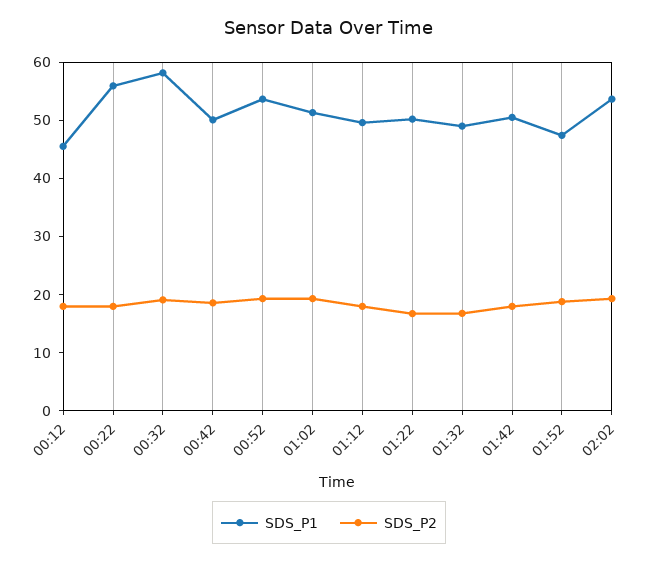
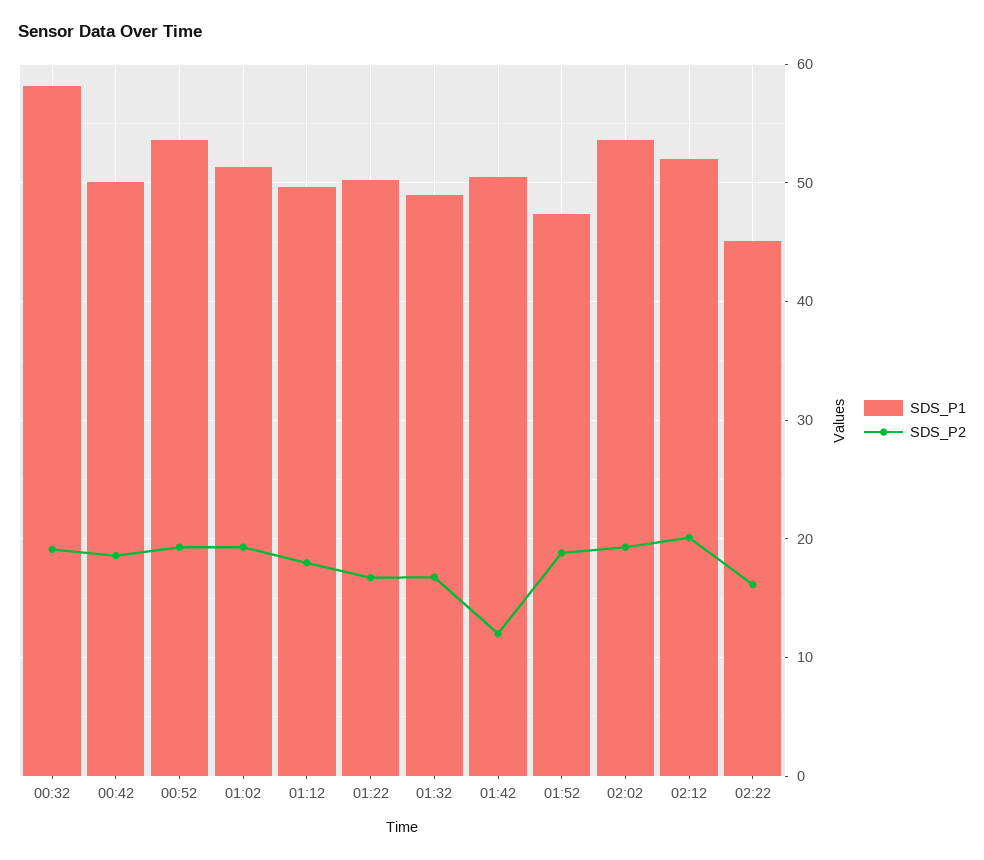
SDS_P1, 00:12: 46 -> none
SDS_P2, 00:12: 18 -> none
SDS_P1, 00:22: 56 -> none
SDS_P2, 00:22: 18 -> none
SDS_P2, 01:42: 18 -> 12
SDS_P1, 02:12: none -> 52
SDS_P2, 02:12: none -> 20
SDS_P1, 02:22: none -> 45
SDS_P2, 02:22: none -> 16

